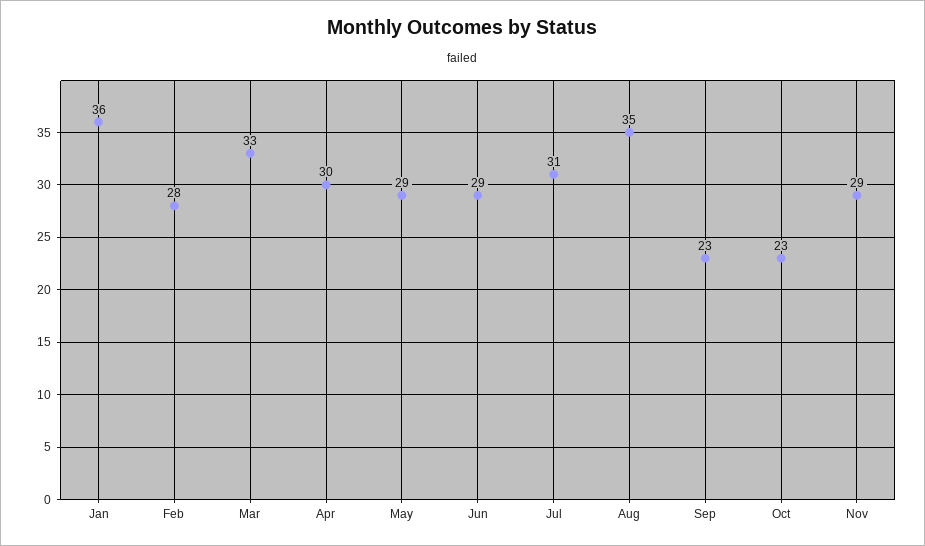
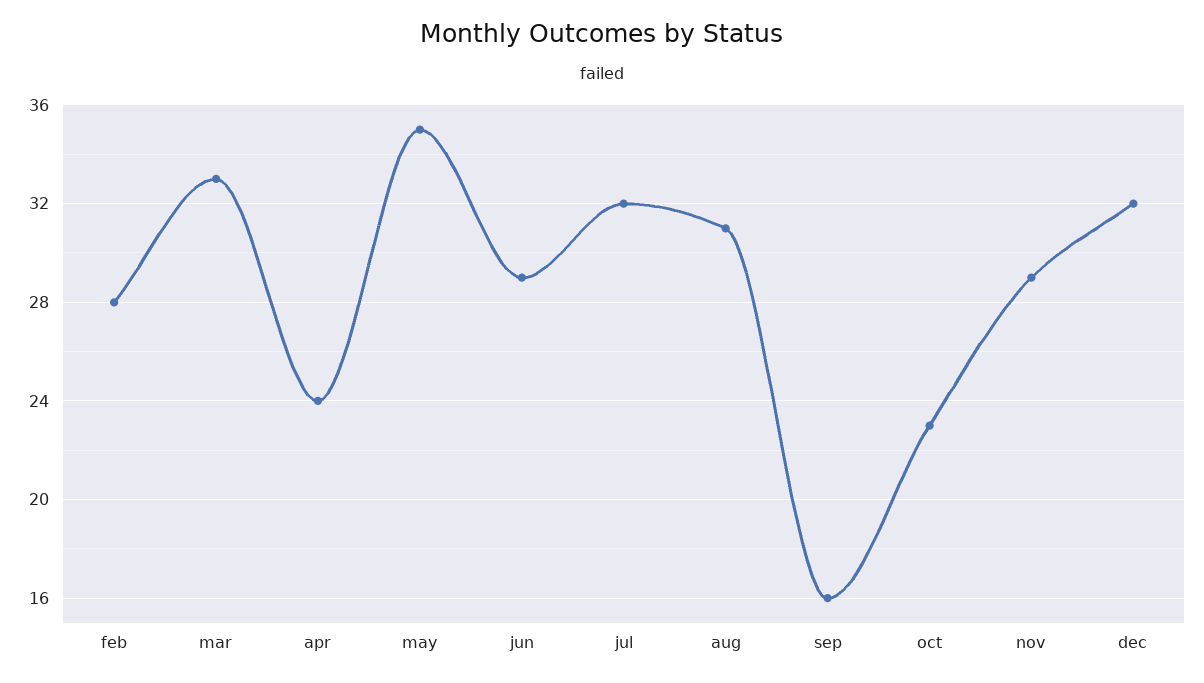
Jan: 36 -> none
Apr: 30 -> 24
May: 29 -> 35
Jul: 31 -> 32
Aug: 35 -> 31
Sep: 23 -> 16
dec: none -> 32

